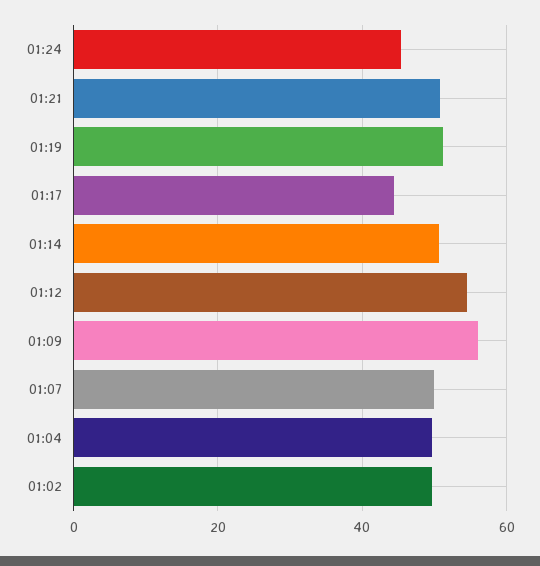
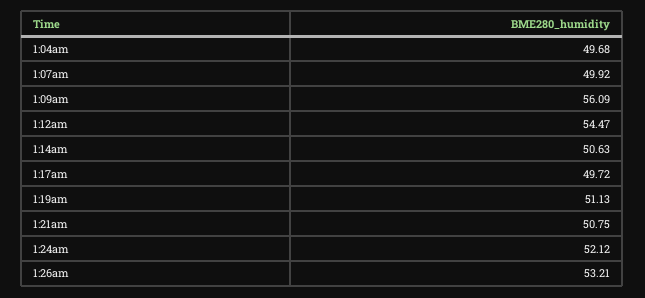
01:24: 46 -> 52.12
01:17: 44 -> 49.72
01:02: 50 -> none
1:26am: none -> 53.21

